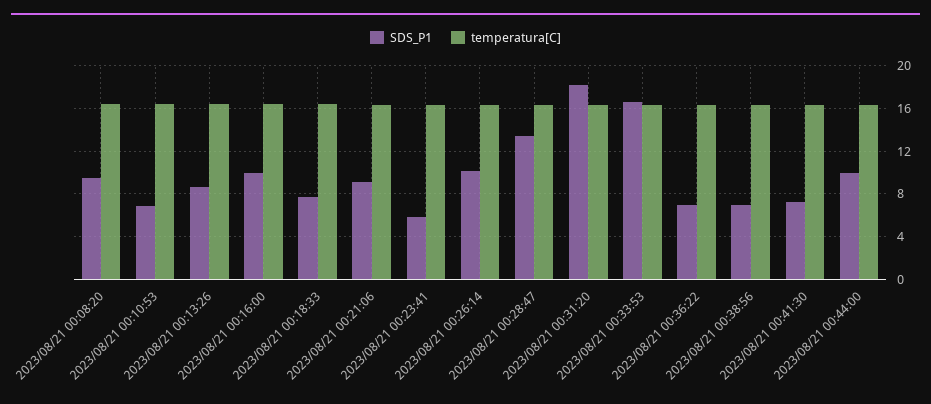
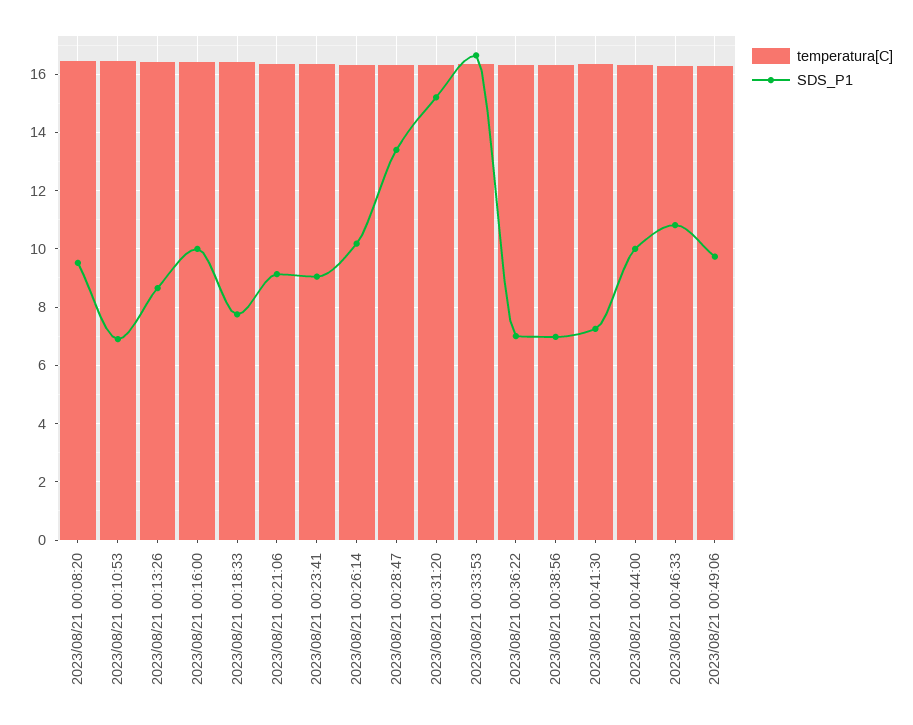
SDS_P1, 2023/08/21 00:23:41: 6 -> 9
SDS_P1, 2023/08/21 00:31:20: 18 -> 15.25
temperatura[C], 2023/08/21 00:46:33: none -> 16.25
SDS_P1, 2023/08/21 00:46:33: none -> 10.75
temperatura[C], 2023/08/21 00:49:06: none -> 16.25
SDS_P1, 2023/08/21 00:49:06: none -> 9.75

